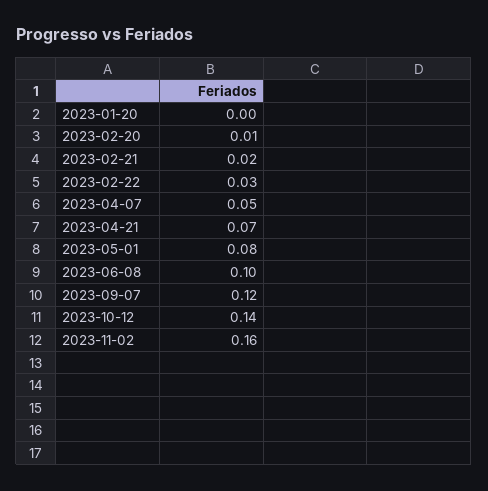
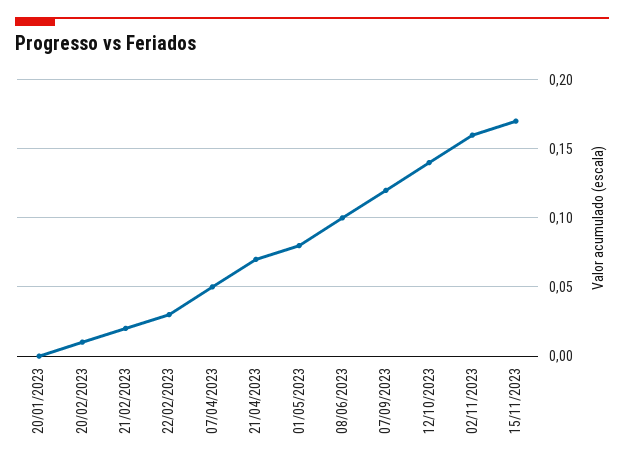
15/11/2023: none -> 0.17

